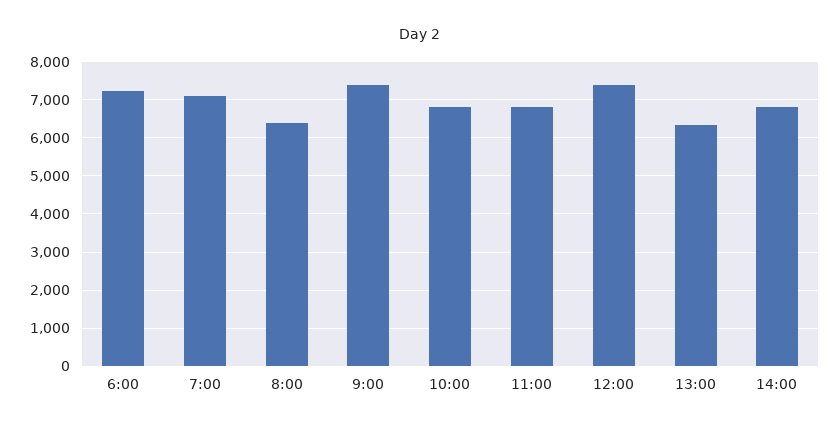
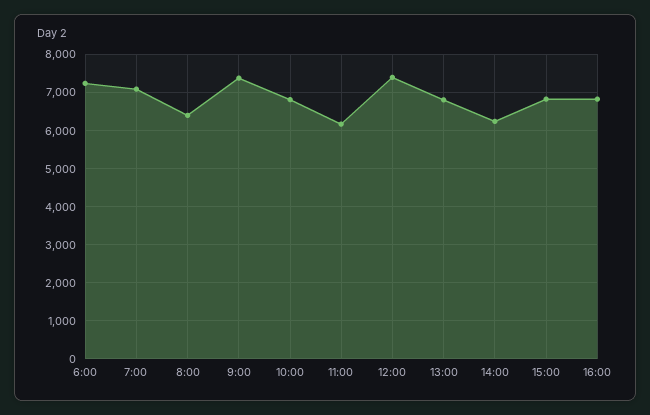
11:00: 6800 -> 6200
13:00: 6400 -> 6800
14:00: 6800 -> 6200
15:00: none -> 6800
16:00: none -> 6800

